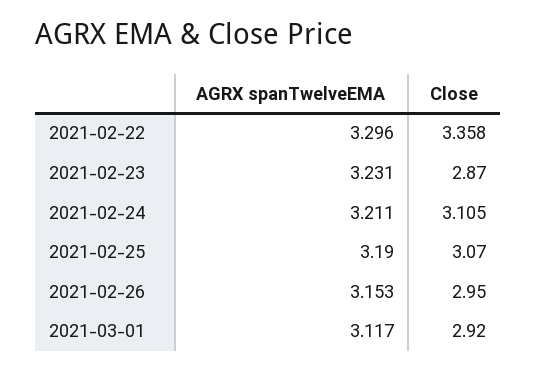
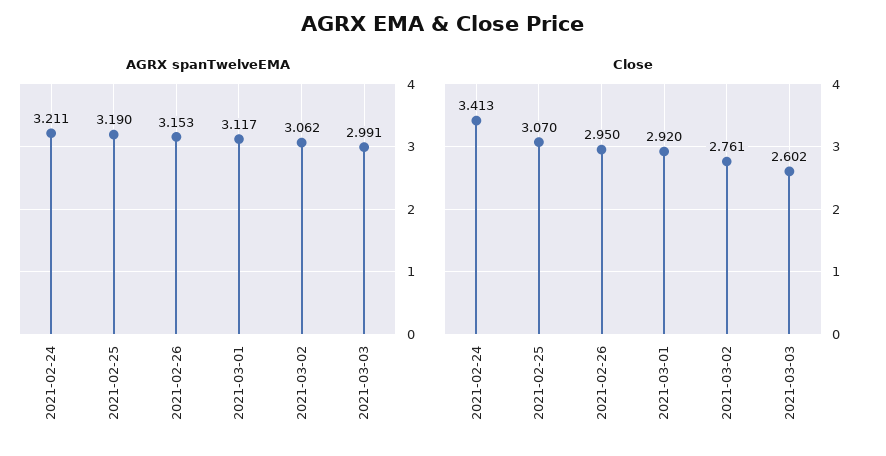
AGRX spanTwelveEMA, 2021-02-22: 3.296 -> none
Close, 2021-02-22: 3.358 -> none
AGRX spanTwelveEMA, 2021-02-23: 3.231 -> none
Close, 2021-02-23: 2.87 -> none
Close, 2021-02-24: 3.105 -> 3.413
AGRX spanTwelveEMA, 2021-03-02: none -> 3.062
AGRX spanTwelveEMA, 2021-03-03: none -> 2.991
Close, 2021-03-02: none -> 2.761
Close, 2021-03-03: none -> 2.602

